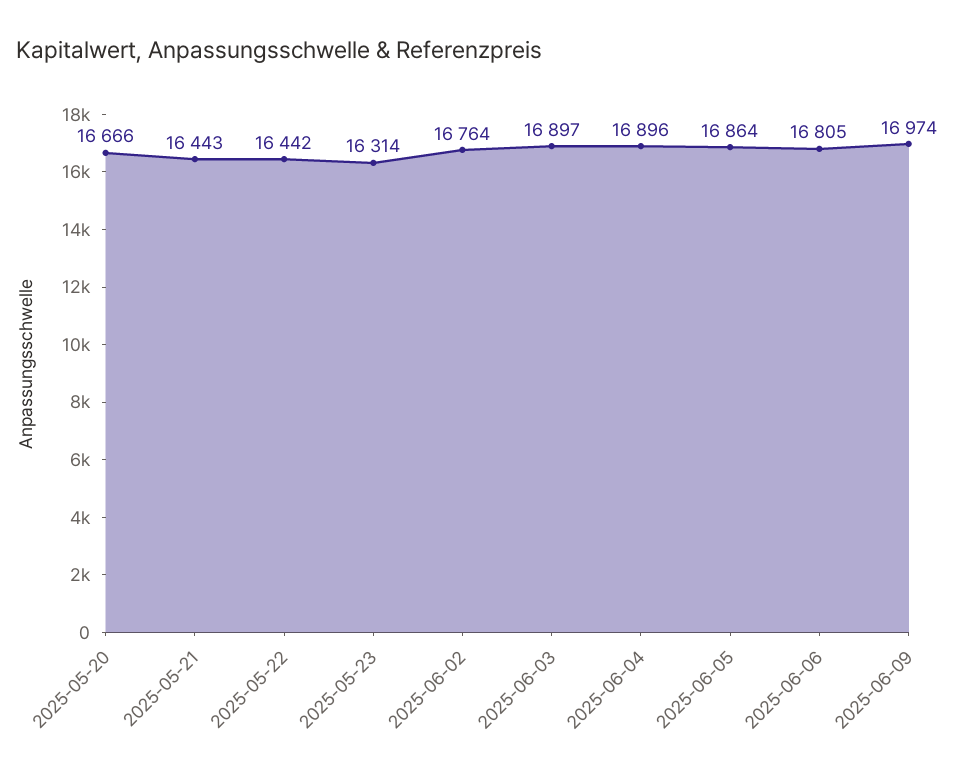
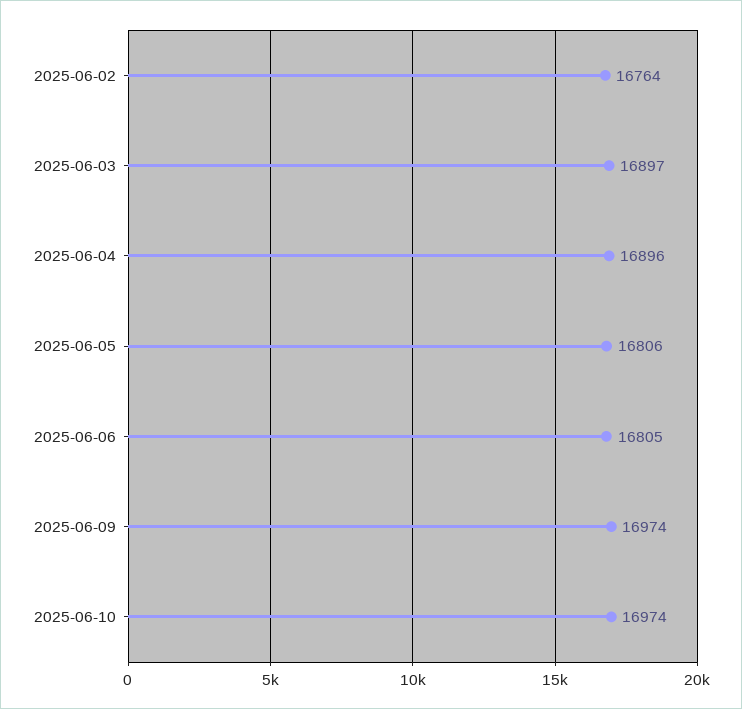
2025-05-20: 16666 -> none
2025-05-21: 16443 -> none
2025-05-22: 16442 -> none
2025-05-23: 16314 -> none
2025-06-05: 16864 -> 16806
2025-06-10: none -> 16974

